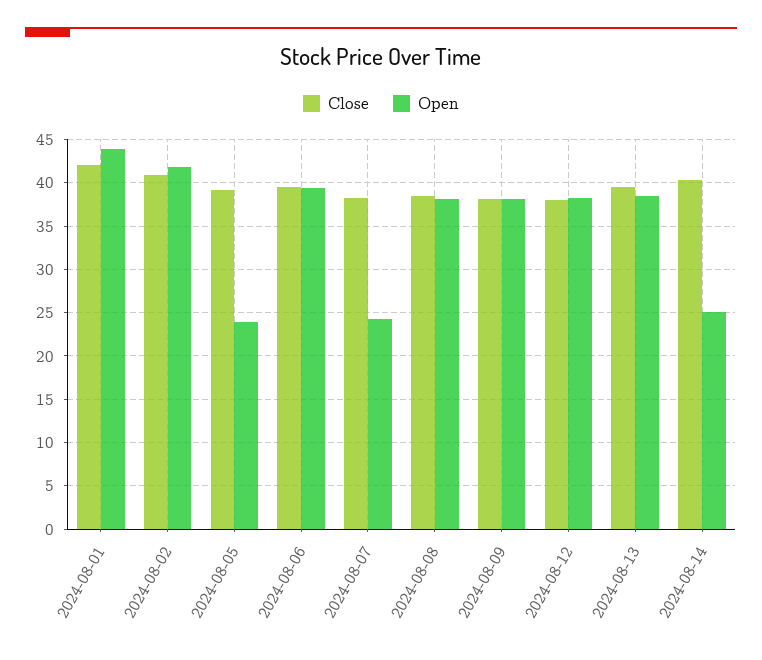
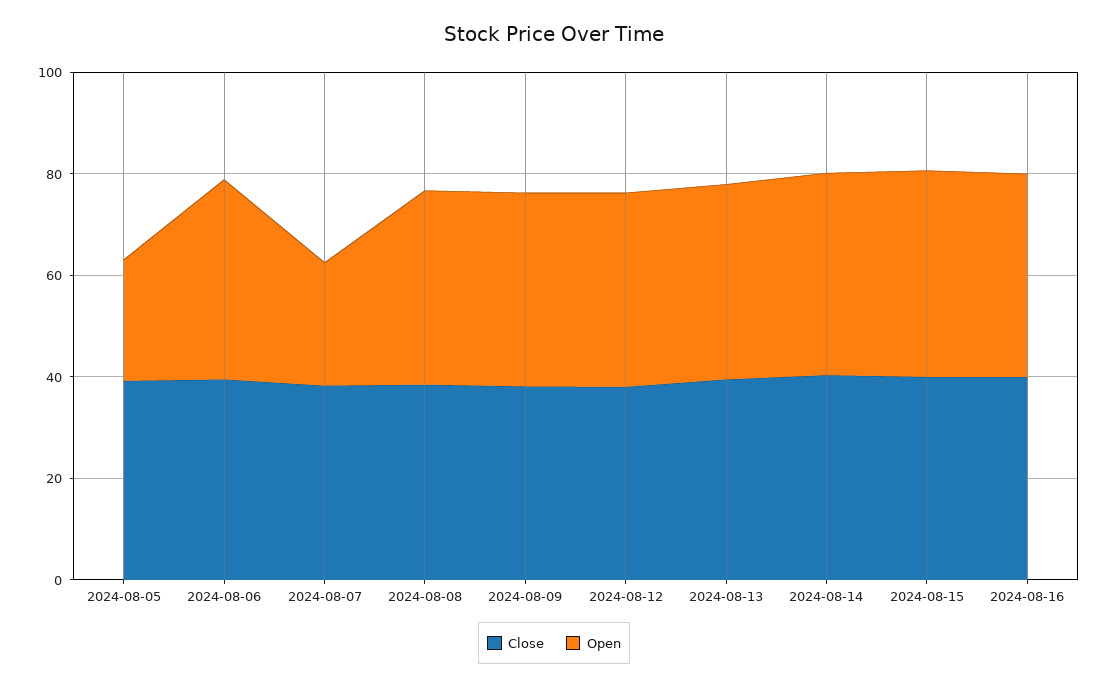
Close, 2024-08-01: 42 -> none
Open, 2024-08-01: 44 -> none
Close, 2024-08-02: 41 -> none
Open, 2024-08-02: 42 -> none
Open, 2024-08-14: 25 -> 40
Close, 2024-08-15: none -> 40
Open, 2024-08-15: none -> 40
Close, 2024-08-16: none -> 40
Open, 2024-08-16: none -> 40

